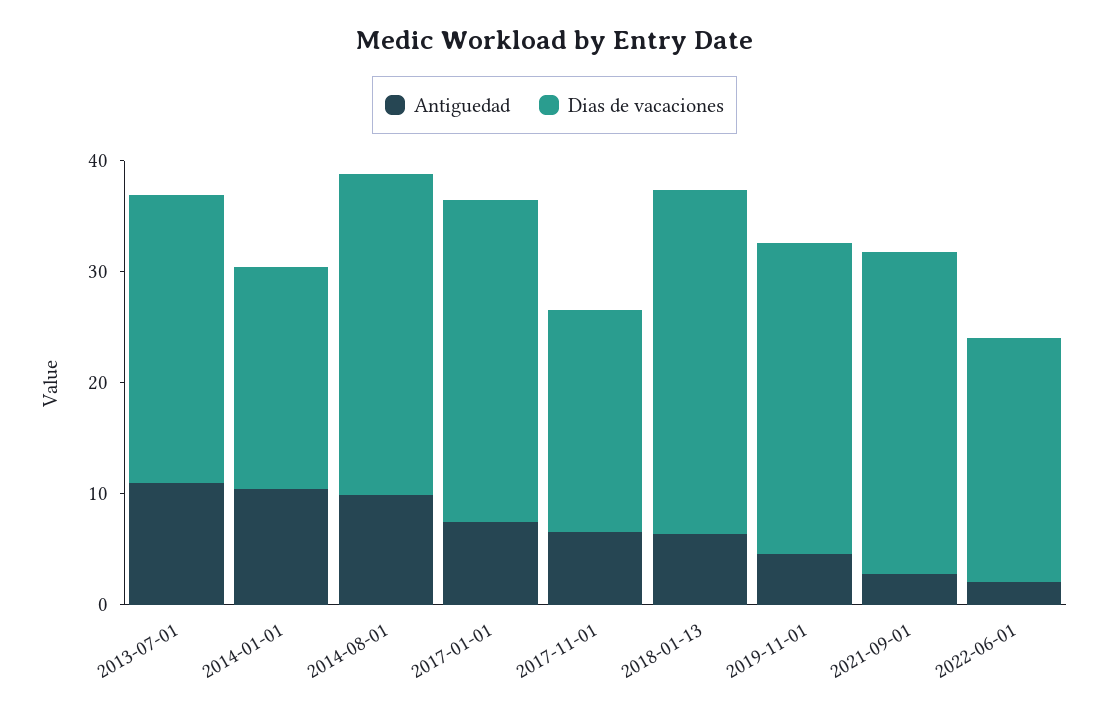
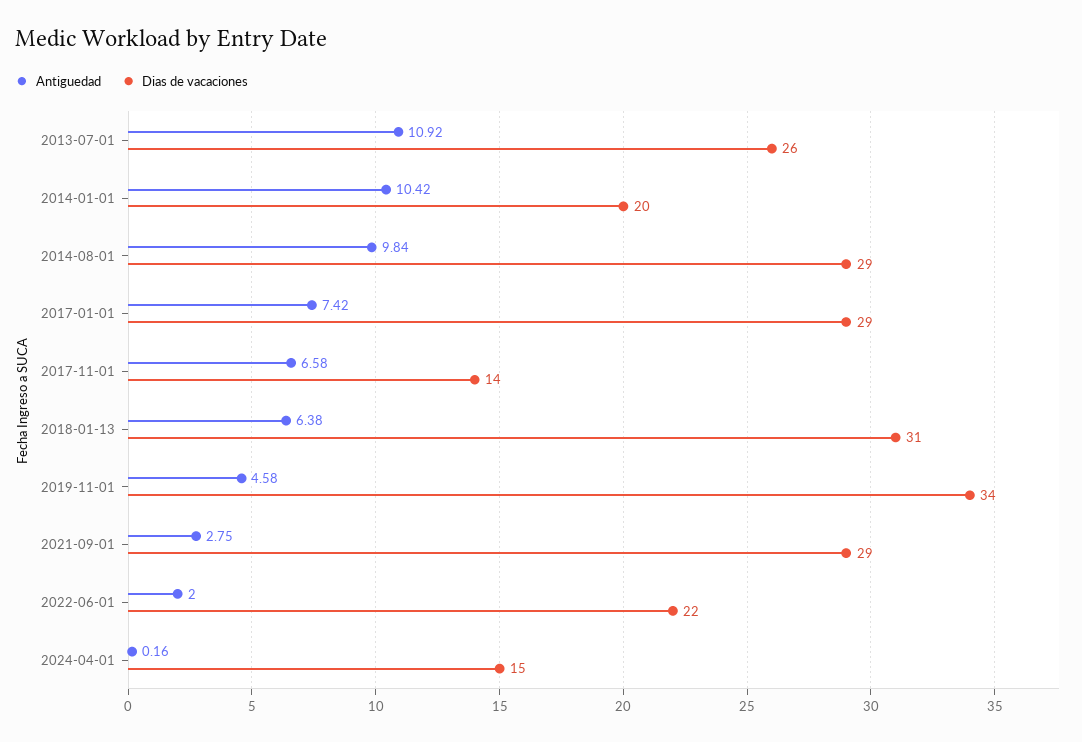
Dias de vacaciones, 2017-11-01: 20 -> 14
Dias de vacaciones, 2019-11-01: 28 -> 34
Antiguedad, 2024-04-01: none -> 0.16
Dias de vacaciones, 2024-04-01: none -> 15

